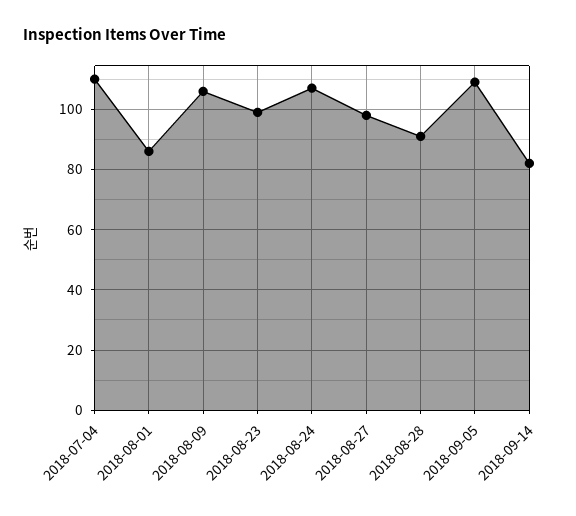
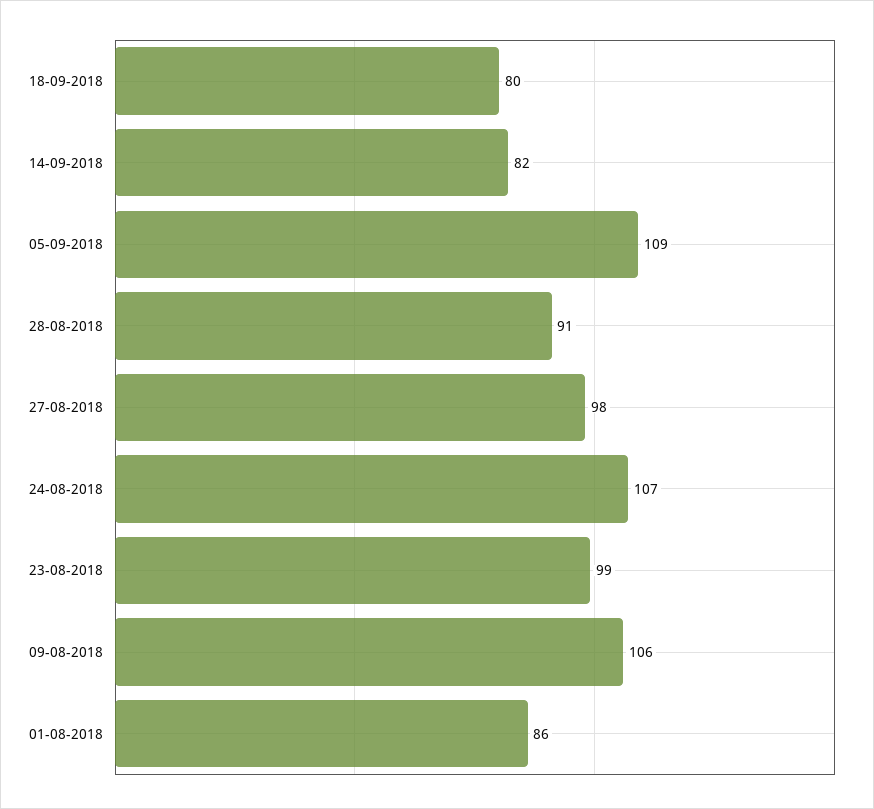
2018-07-04: 110 -> none
18-09-2018: none -> 80

